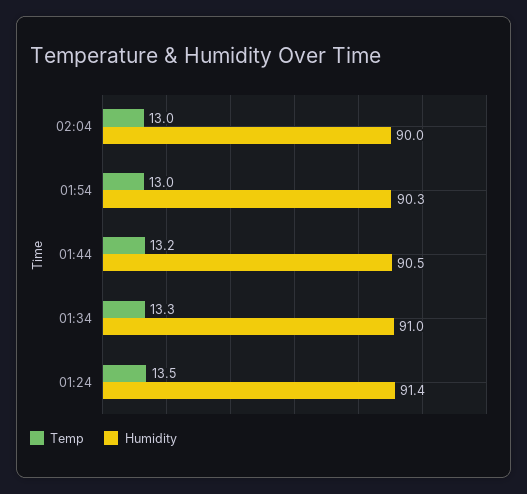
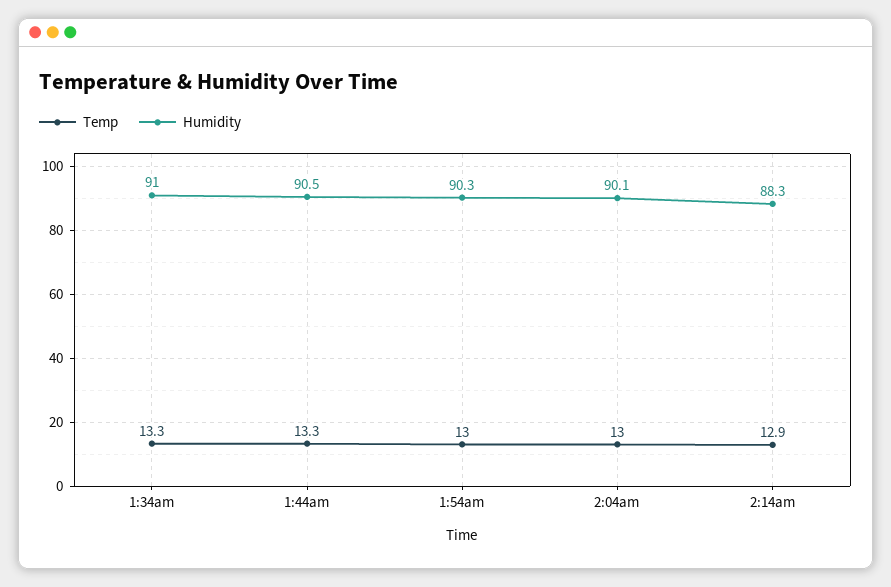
Humidity, 02:04: 90 -> 90.1
Temp, 01:44: 13.2 -> 13.3
Temp, 01:24: 13.5 -> none
Humidity, 01:24: 91.4 -> none
Temp, 2:14am: none -> 12.9
Humidity, 2:14am: none -> 88.3

